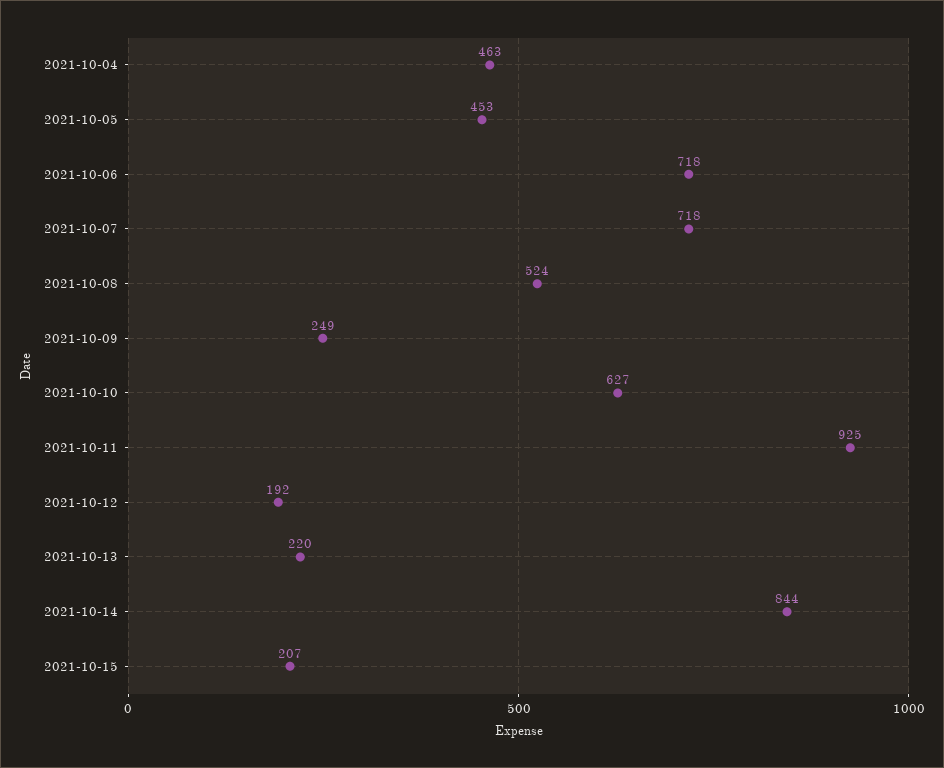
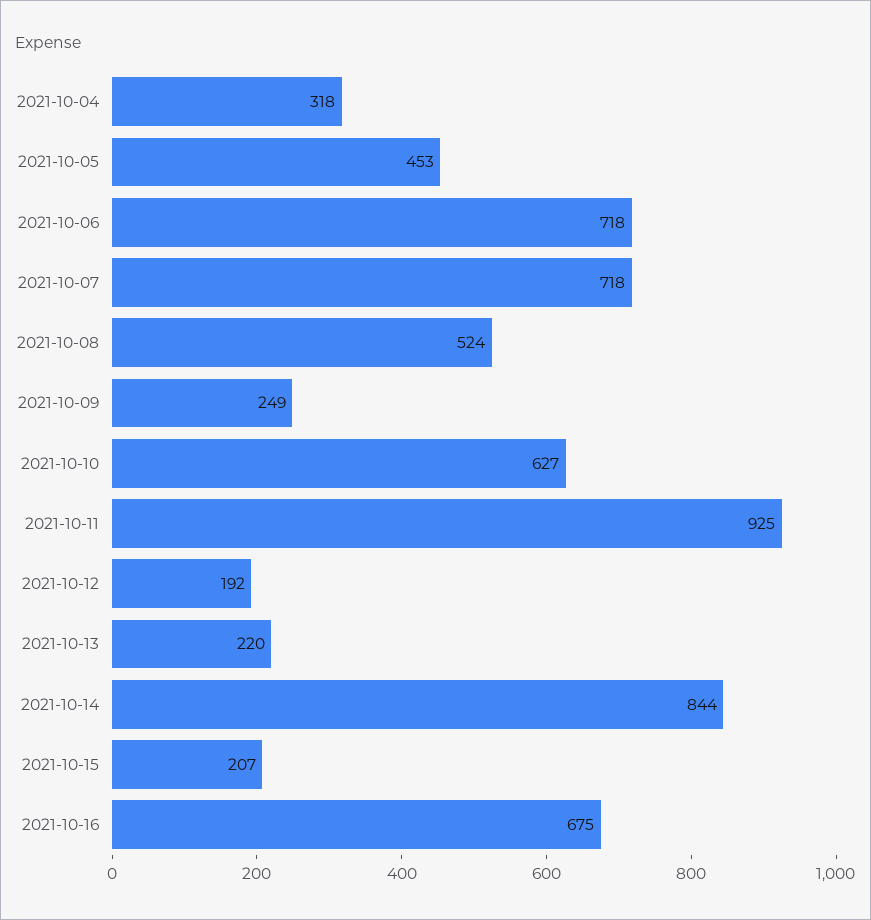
2021-10-04: 463 -> 318
2021-10-16: none -> 675

